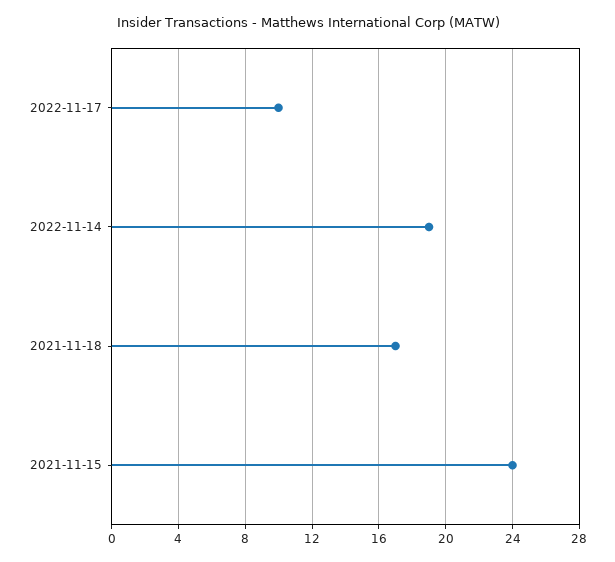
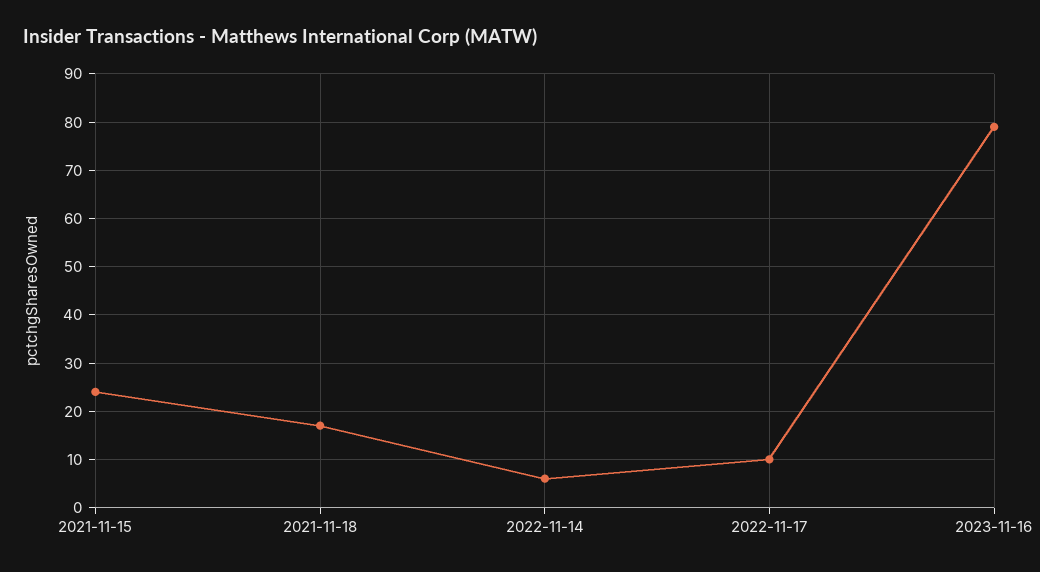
2022-11-14: 19 -> 5
2023-11-16: none -> 80

